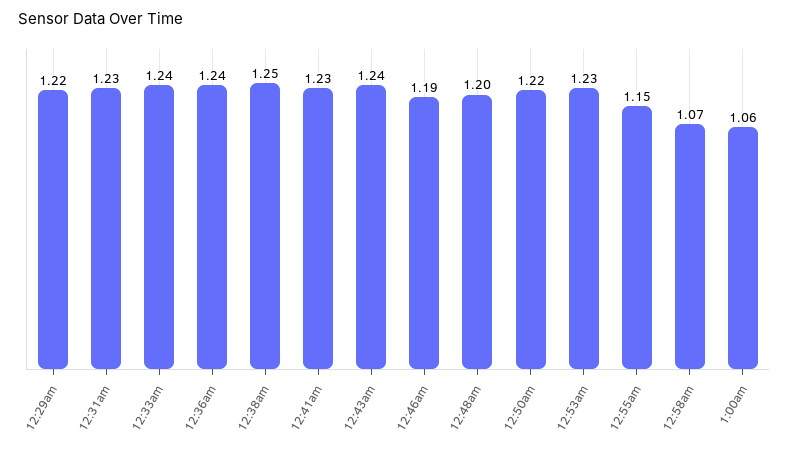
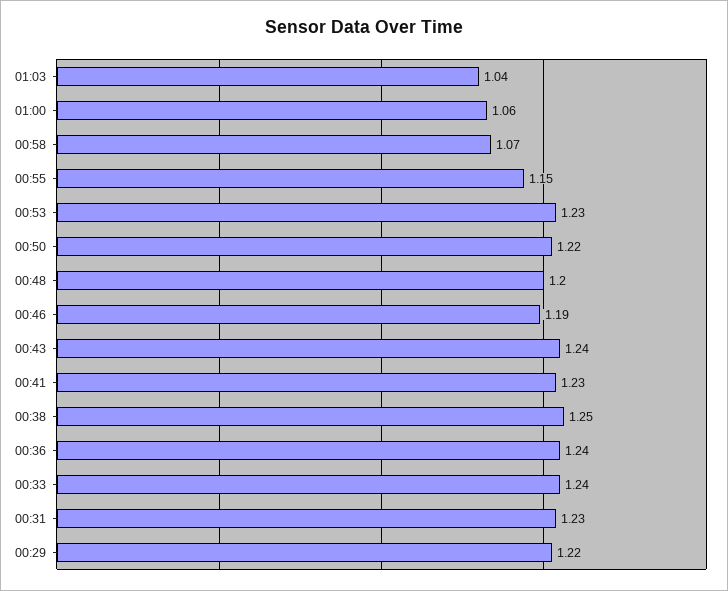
01:03: none -> 1.04

